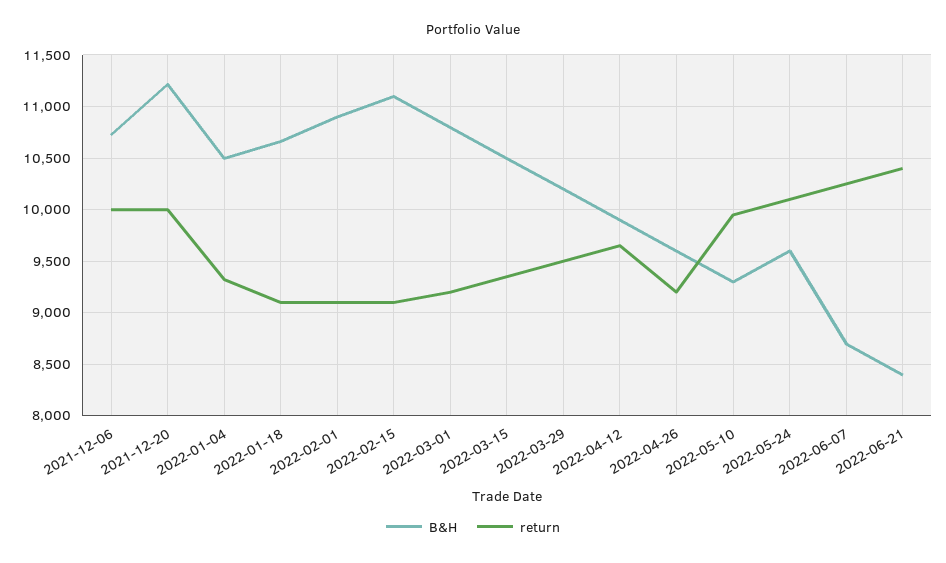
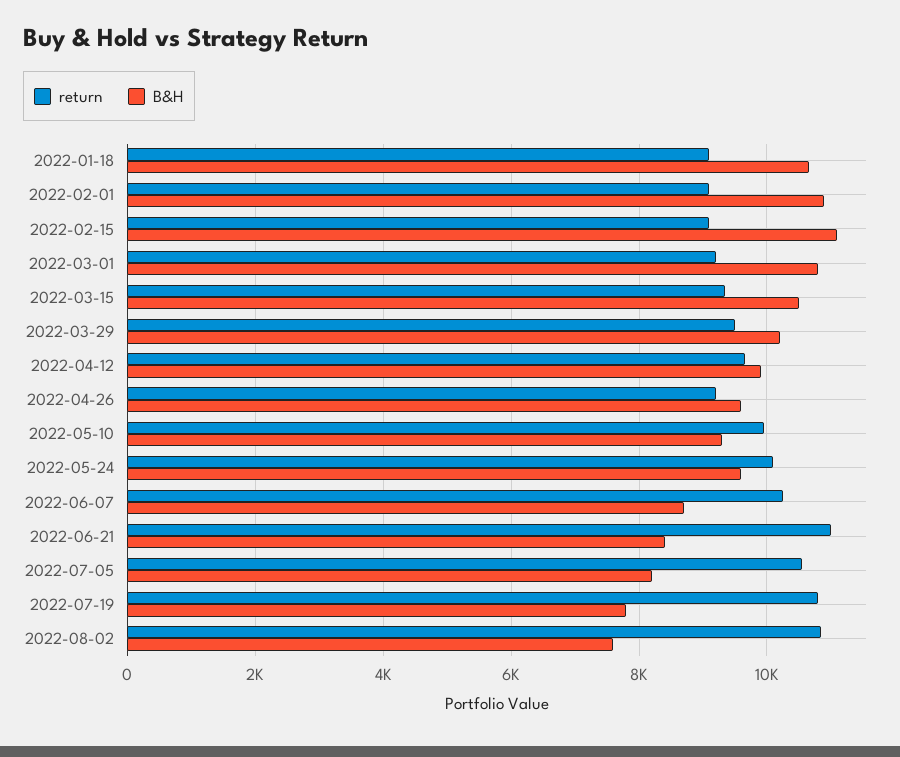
B&H, 2021-12-06: 10700 -> none
return, 2021-12-06: 10000 -> none
B&H, 2021-12-20: 11200 -> none
return, 2021-12-20: 10000 -> none
B&H, 2022-01-04: 10500 -> none
return, 2022-01-04: 9300 -> none
return, 2022-06-21: 10400 -> 11000
return, 2022-07-05: none -> 10600
B&H, 2022-07-05: none -> 8200
return, 2022-07-19: none -> 10800
B&H, 2022-07-19: none -> 7800
return, 2022-08-02: none -> 10800
B&H, 2022-08-02: none -> 7600

